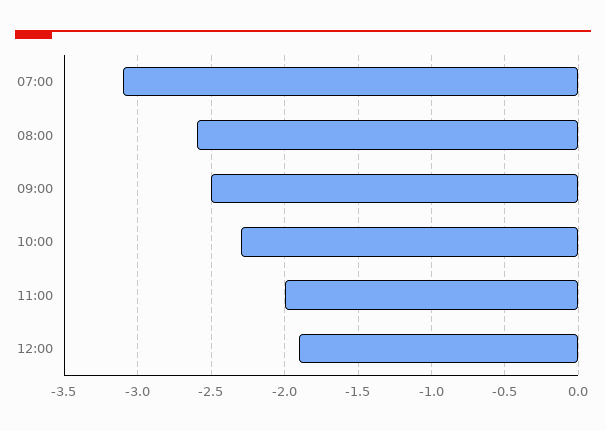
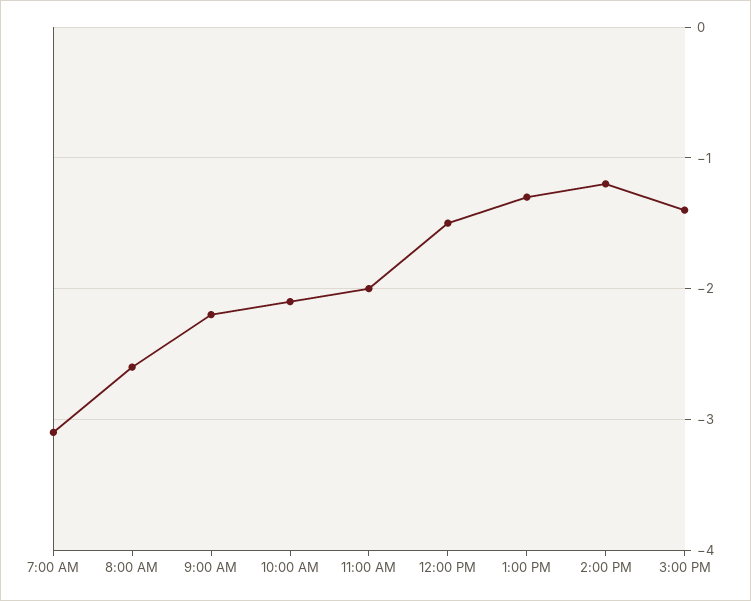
09:00: -2.5 -> -2.2
10:00: -2.3 -> -2.1
12:00: -1.9 -> -1.5
1:00 PM: none -> -1.3
2:00 PM: none -> -1.2
3:00 PM: none -> -1.4

